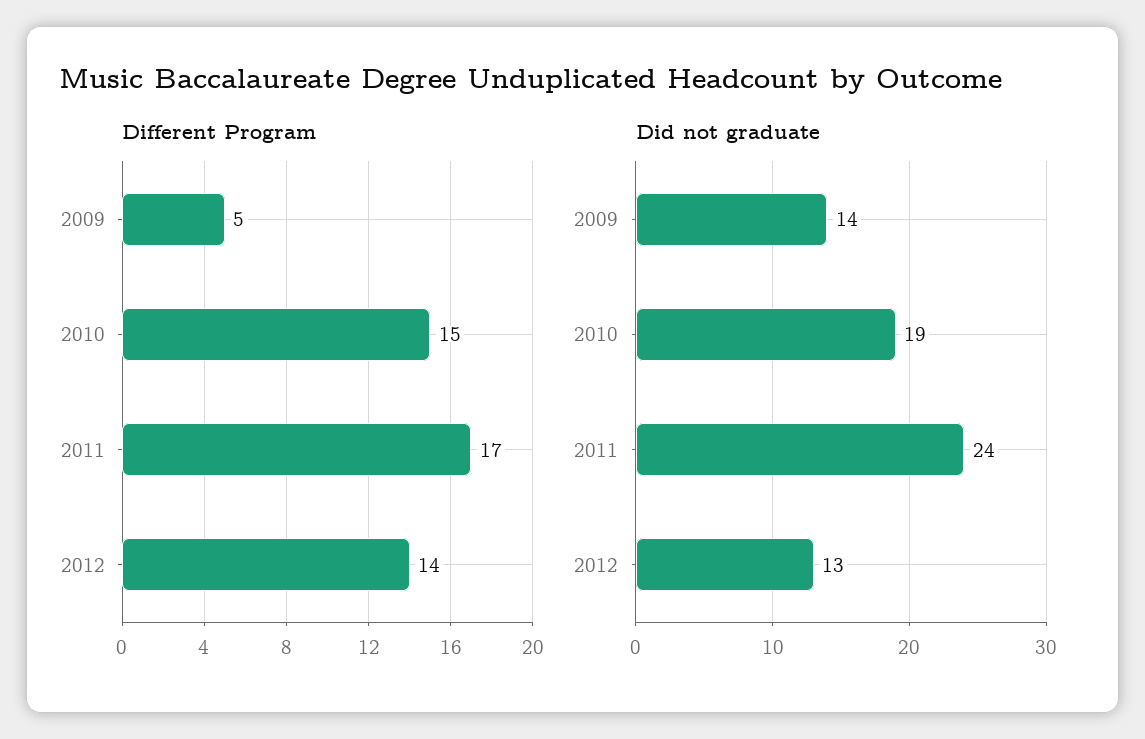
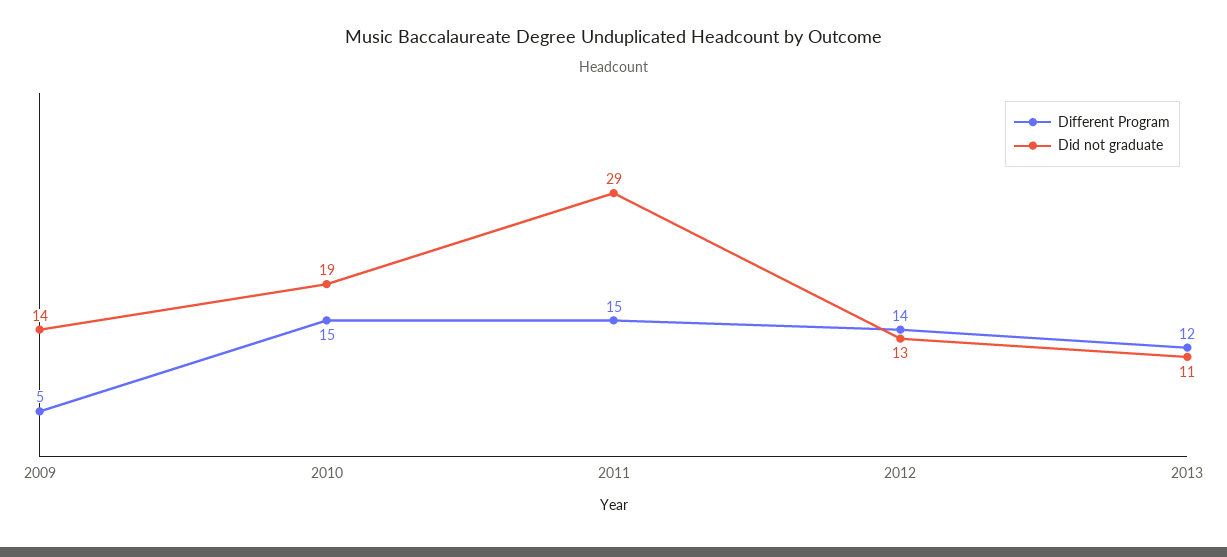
Different Program, 2011: 17 -> 15
Did not graduate, 2011: 24 -> 29
Different Program, 2013: none -> 12
Did not graduate, 2013: none -> 11

